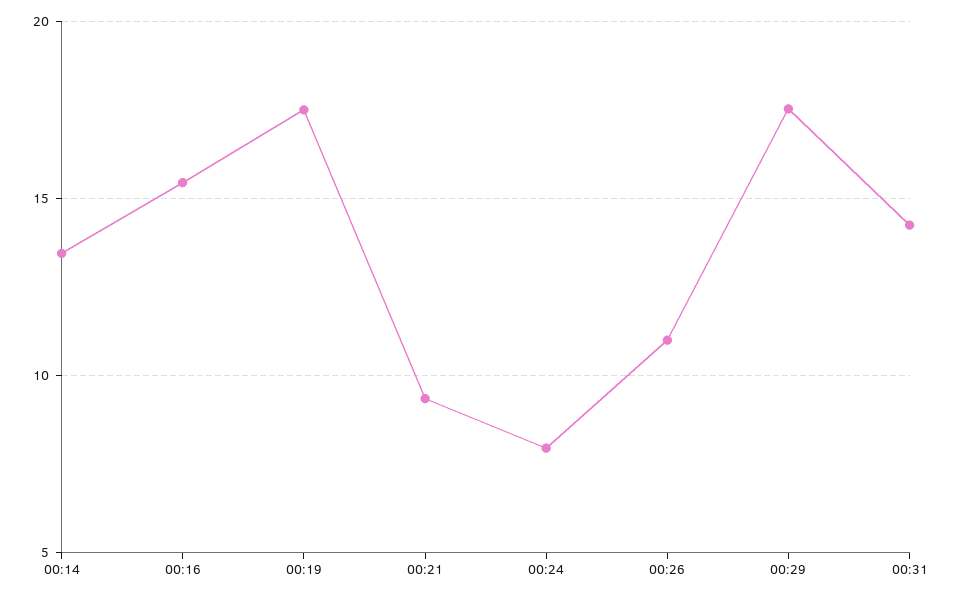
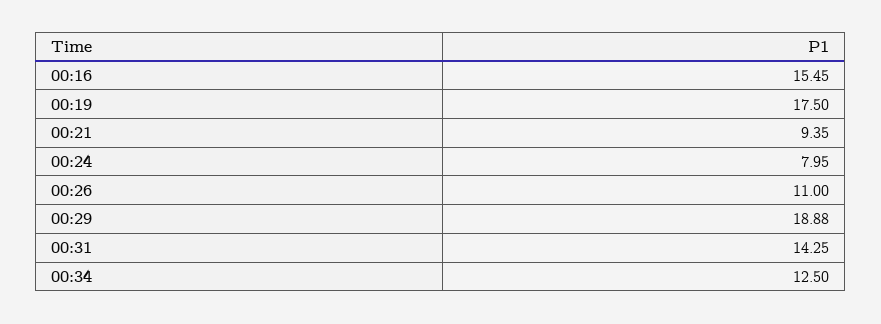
00:14: 13.5 -> none
00:29: 17.5 -> 18.88
00:34: none -> 12.5

